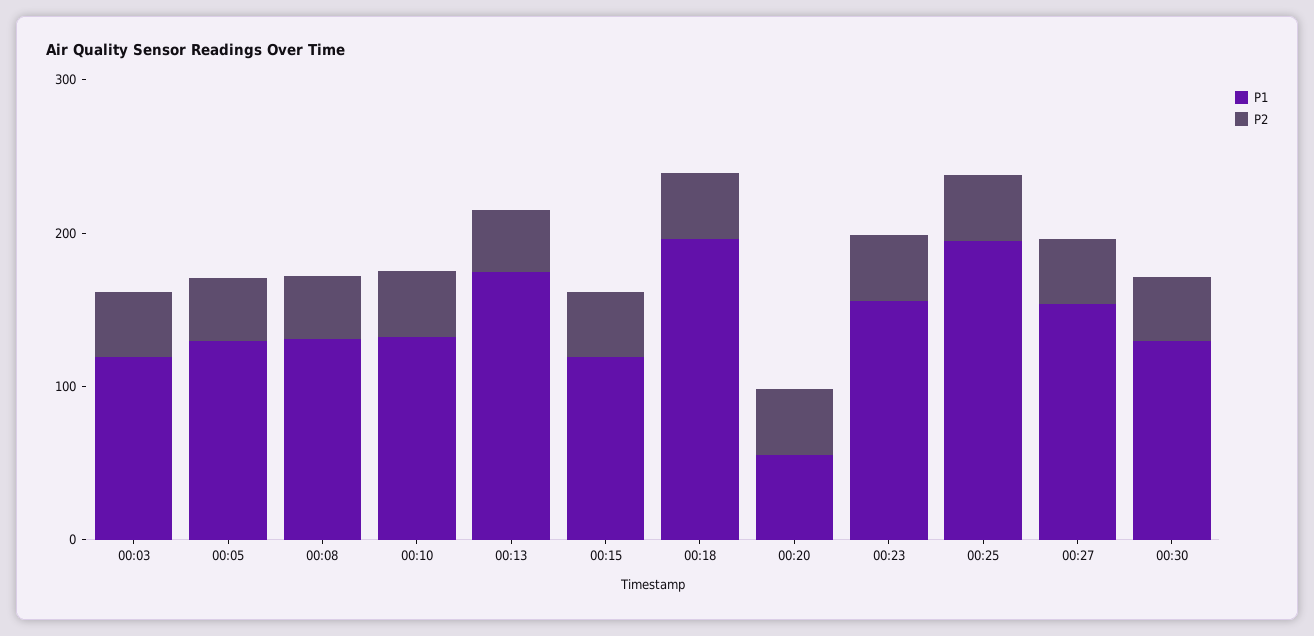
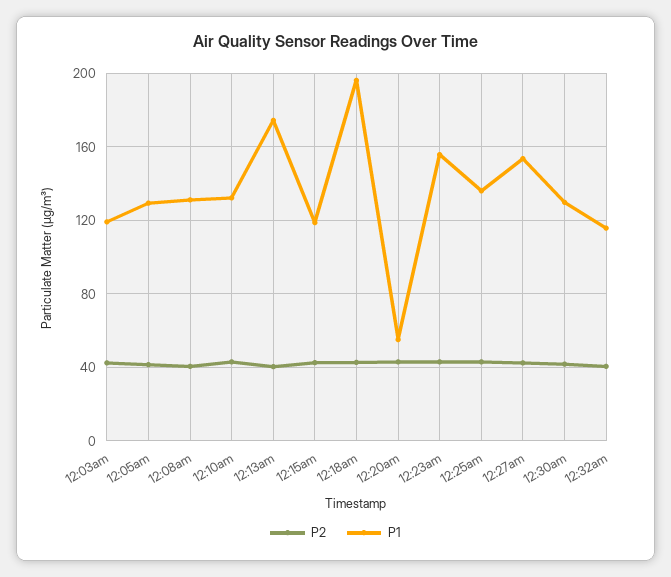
P1, 00:25: 200 -> 135
P2, 12:32am: none -> 40
P1, 12:32am: none -> 115

